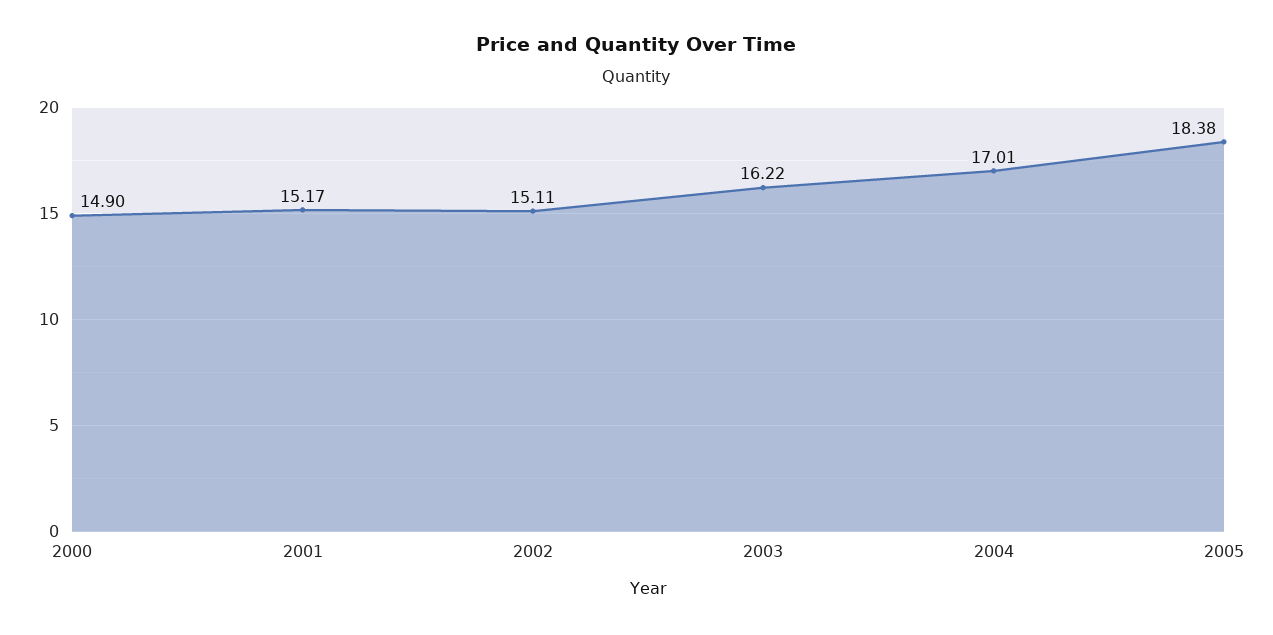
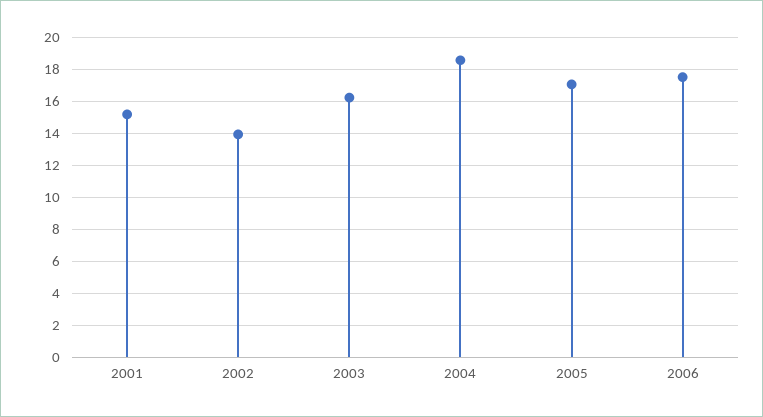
2000: 14.9 -> none
2002: 15.11 -> 14
2004: 17.01 -> 18.5
2005: 18.38 -> 17
2006: none -> 17.5

